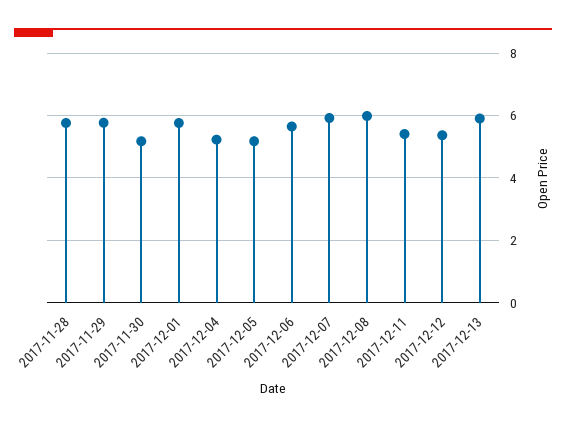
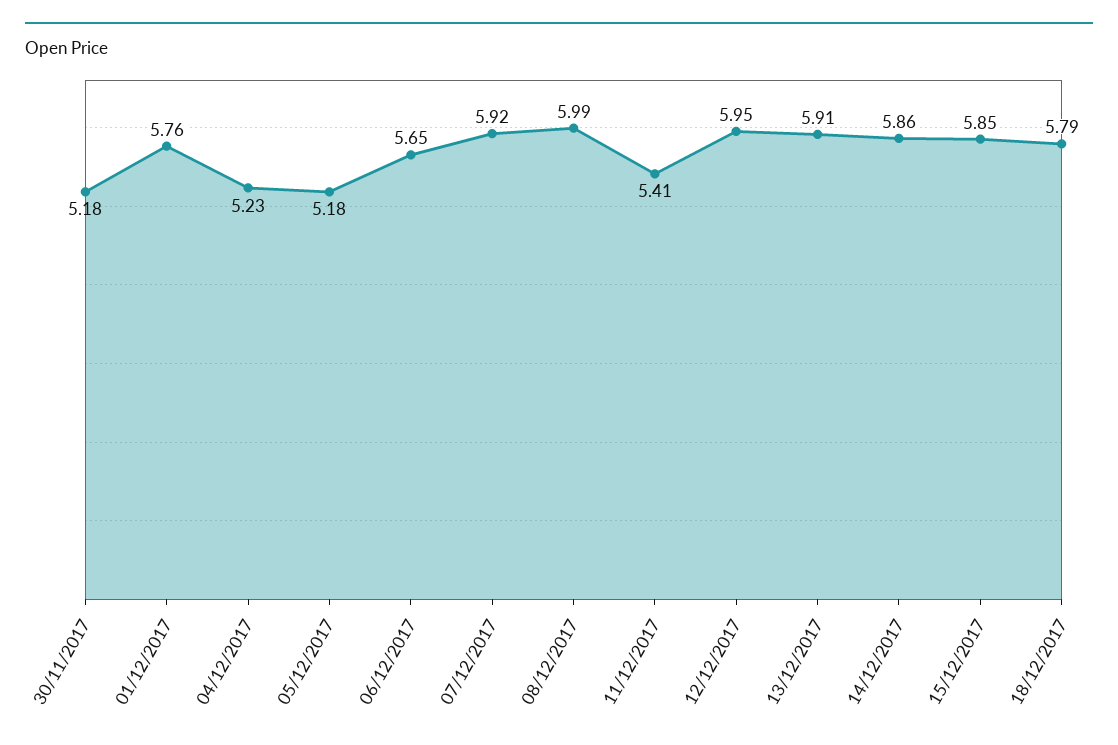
2017-11-28: 5.8 -> none
2017-11-29: 5.8 -> none
2017-12-12: 5.4 -> 5.95
14/12/2017: none -> 5.86
15/12/2017: none -> 5.85
18/12/2017: none -> 5.79

